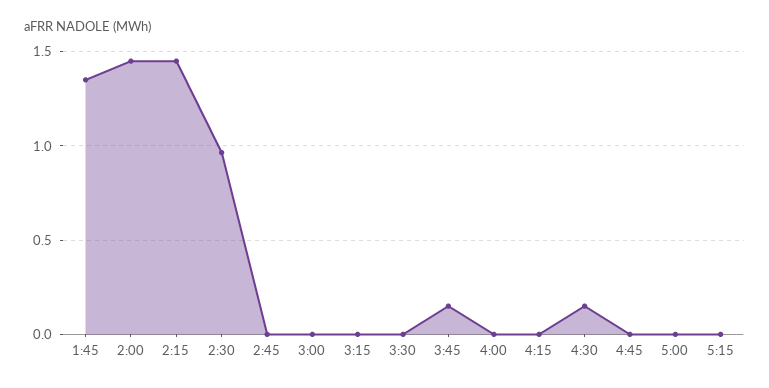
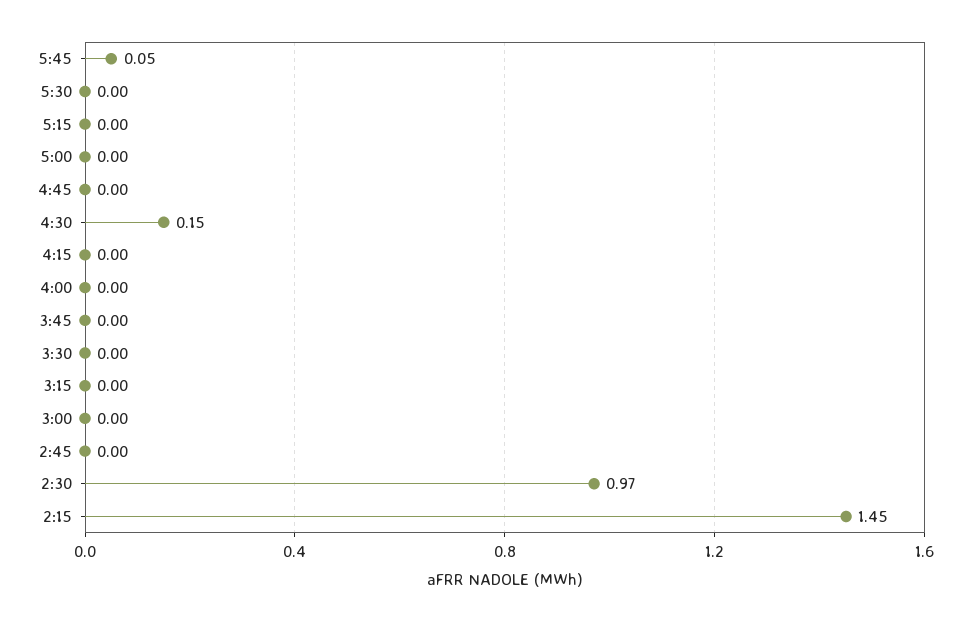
1:45: 1.35 -> none
2:00: 1.45 -> none
3:45: 0.15 -> 0
5:45: none -> 0.05
5:30: none -> 0

